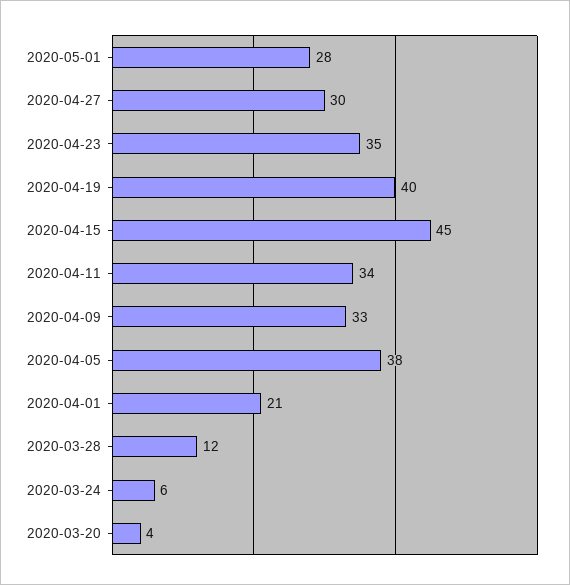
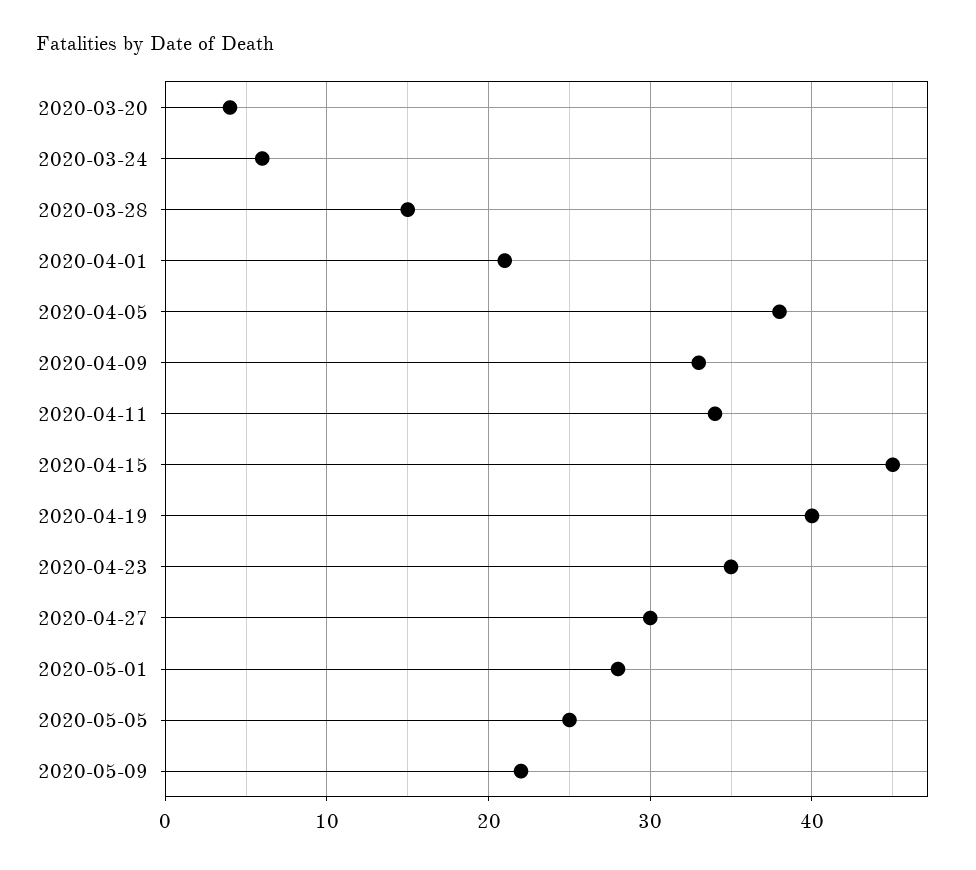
2020-03-28: 12 -> 15
2020-05-05: none -> 25
2020-05-09: none -> 22

